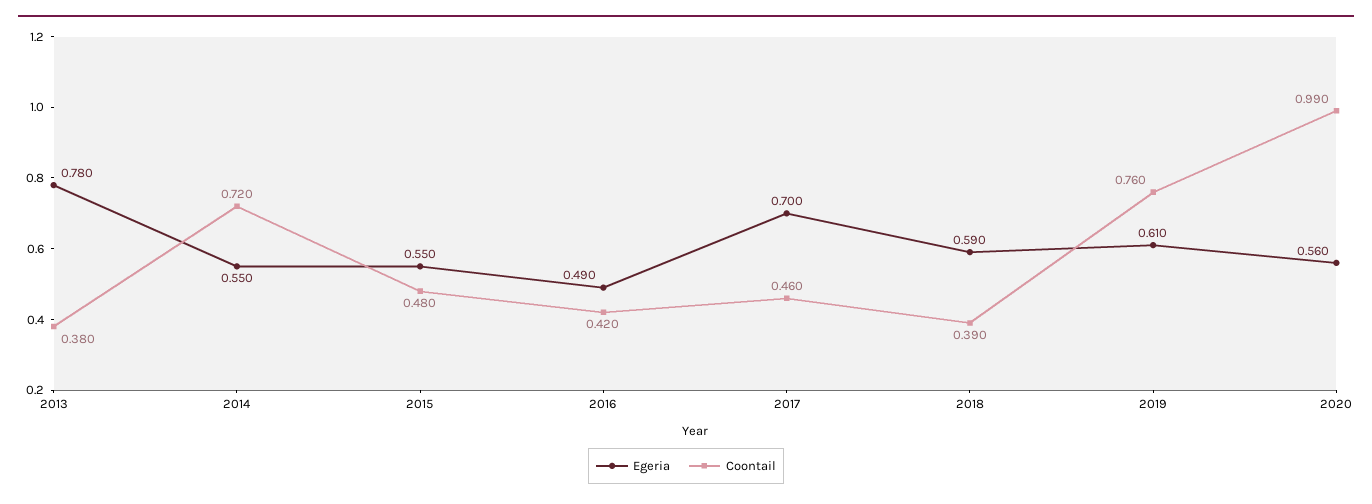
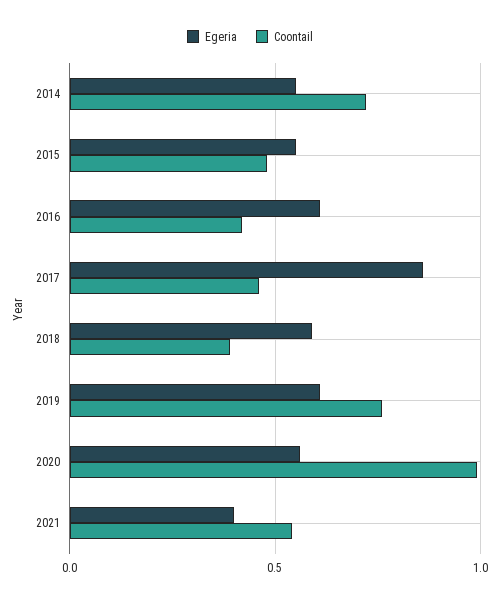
Egeria, 2013: 0.78 -> none
Coontail, 2013: 0.38 -> none
Egeria, 2016: 0.49 -> 0.6
Egeria, 2017: 0.7 -> 0.85
Egeria, 2021: none -> 0.4
Coontail, 2021: none -> 0.55

